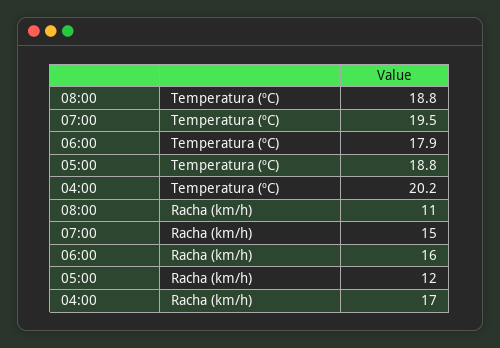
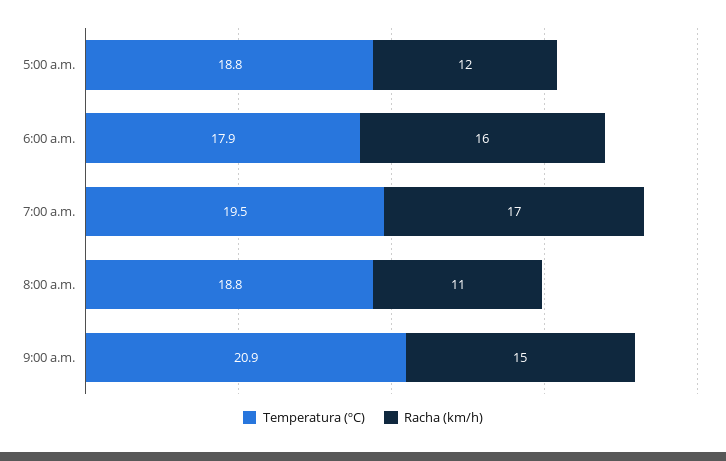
Temperatura (ºC), 04:00: 20.2 -> none
Racha (km/h), 07:00: 15 -> 17
Racha (km/h), 04:00: 17 -> none
Temperatura (ºC), 9:00 a.m.: none -> 20.9
Racha (km/h), 9:00 a.m.: none -> 15

